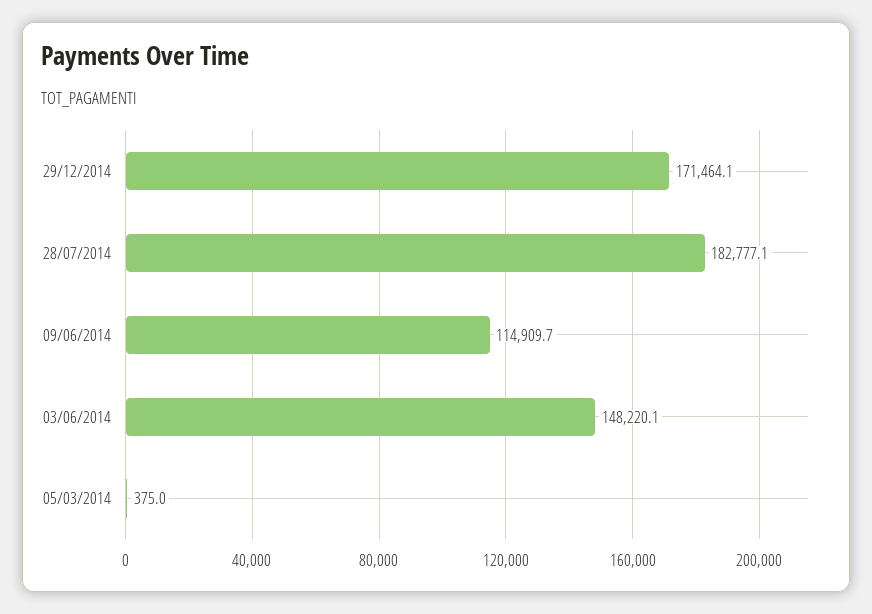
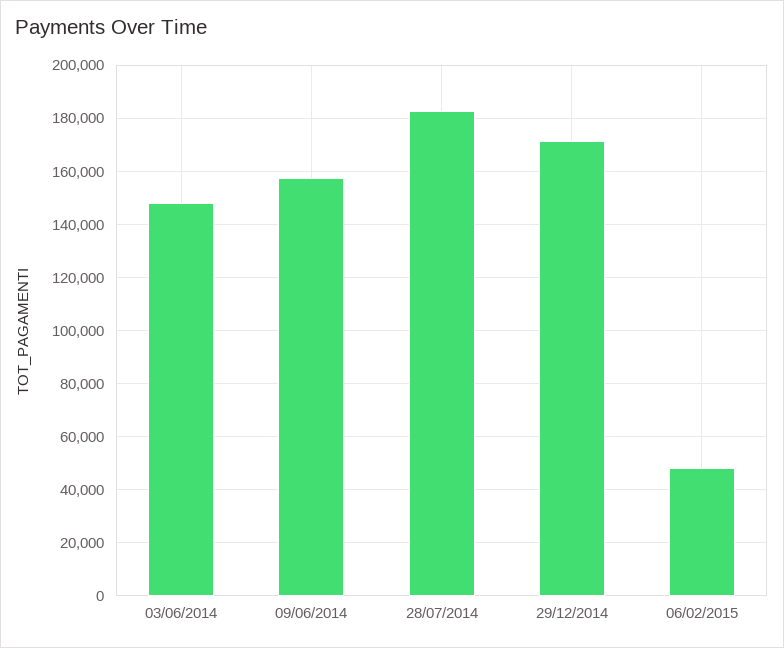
09/06/2014: 114909.7 -> 157500
05/03/2014: 375 -> none
06/02/2015: none -> 47500

